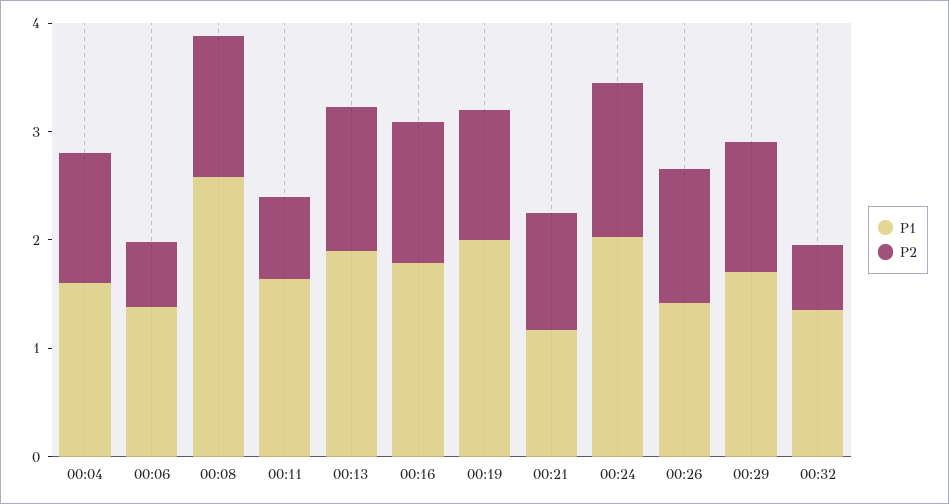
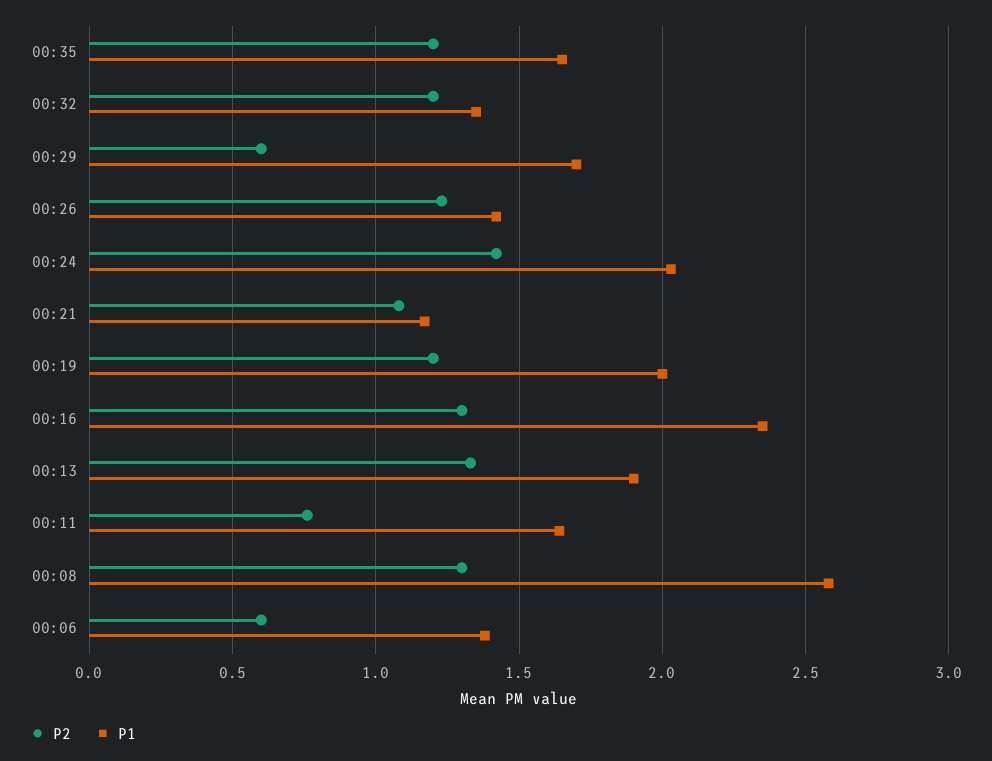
P1, 00:04: 1.6 -> none
P2, 00:04: 1.2 -> none
P1, 00:16: 1.8 -> 2.35
P2, 00:29: 1.2 -> 0.6
P2, 00:32: 0.6 -> 1.2
P2, 00:35: none -> 1.2
P1, 00:35: none -> 1.65

